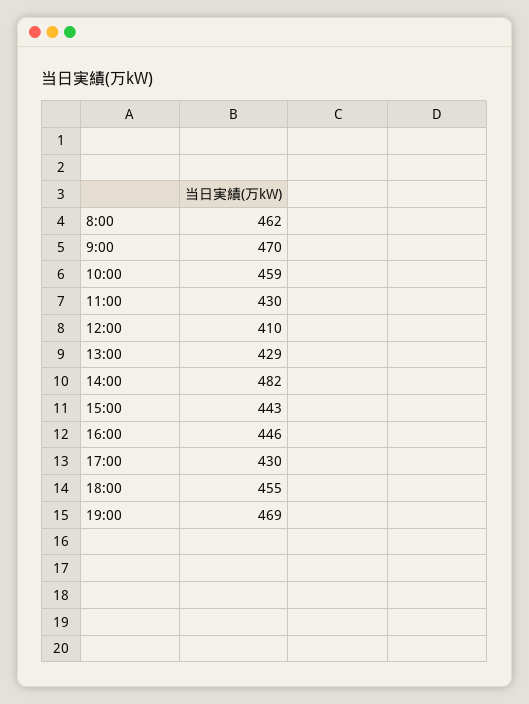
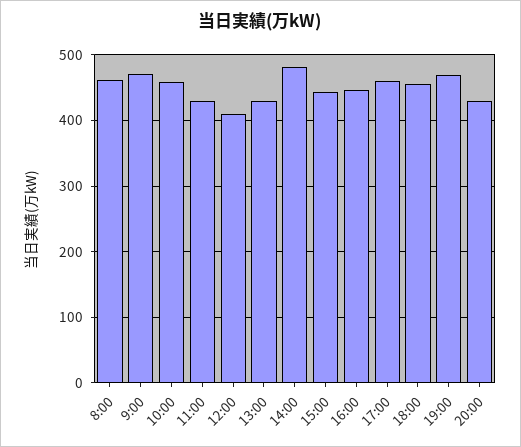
17:00: 430 -> 460
20:00: none -> 430

